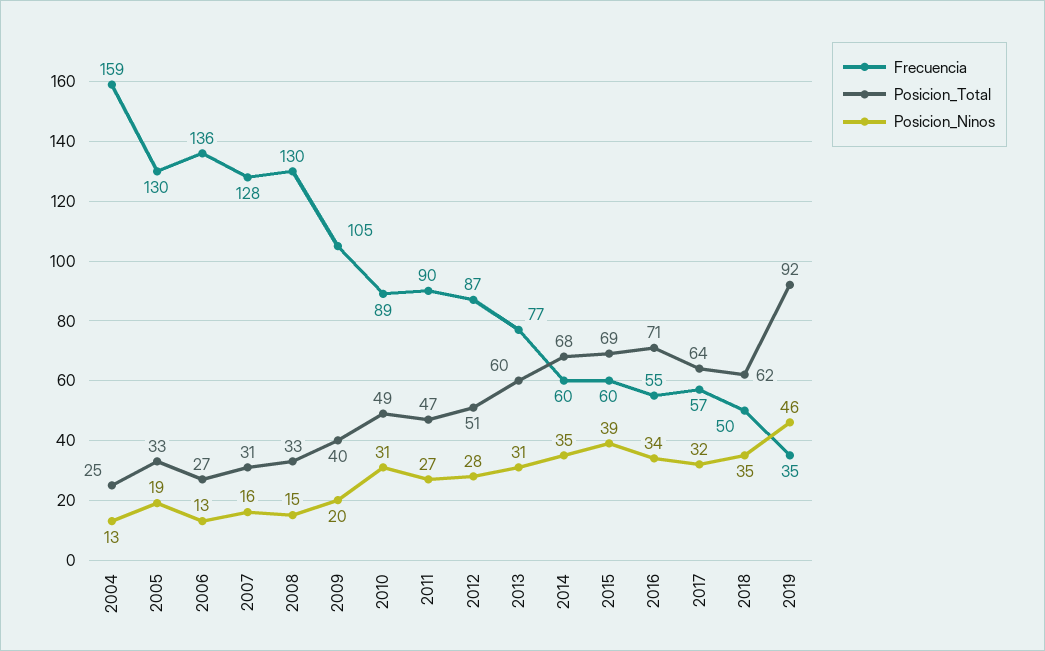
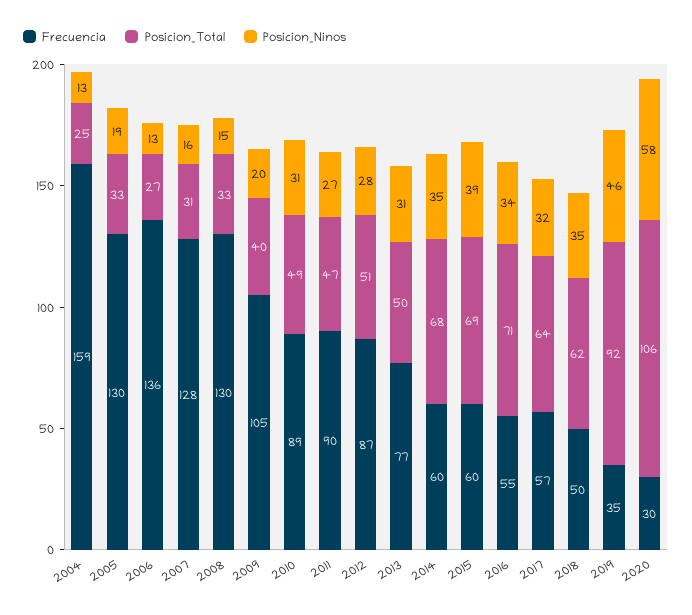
Posicion_Total, 2013: 60 -> 50
Frecuencia, 2020: none -> 30
Posicion_Total, 2020: none -> 106
Posicion_Ninos, 2020: none -> 58

